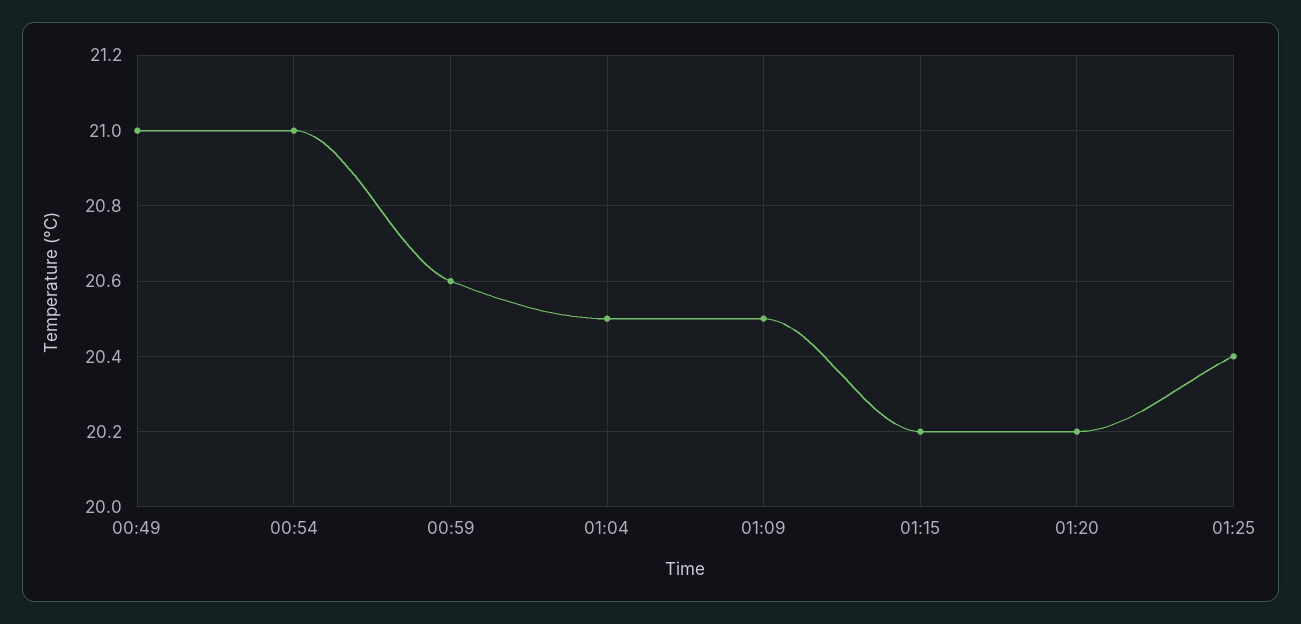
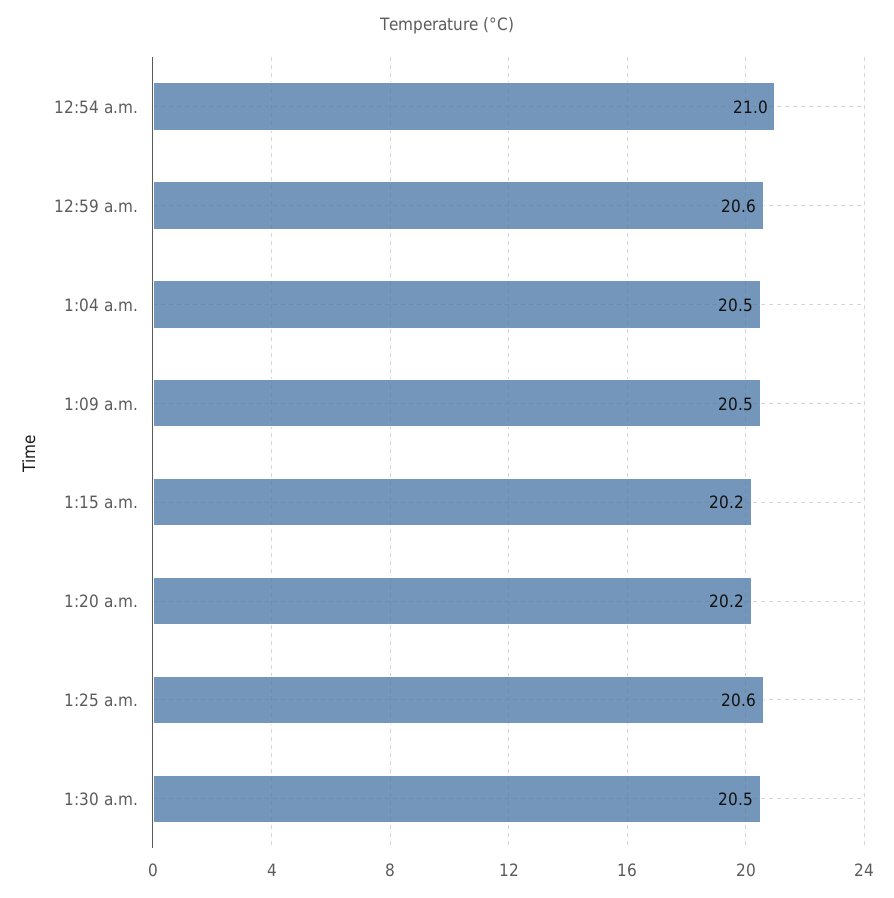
00:49: 21 -> none
01:25: 20.4 -> 20.6
1:30 a.m.: none -> 20.5

